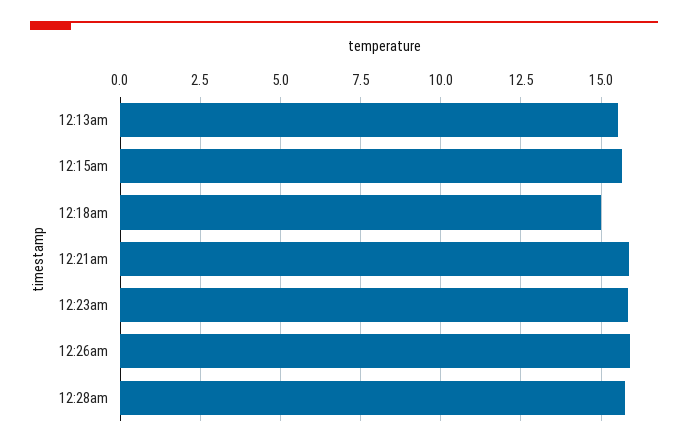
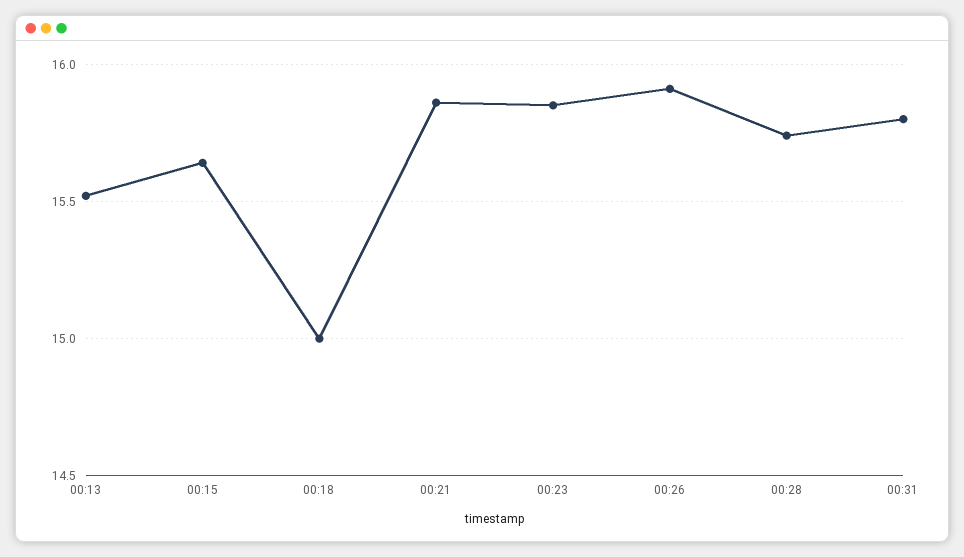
00:31: none -> 15.8

